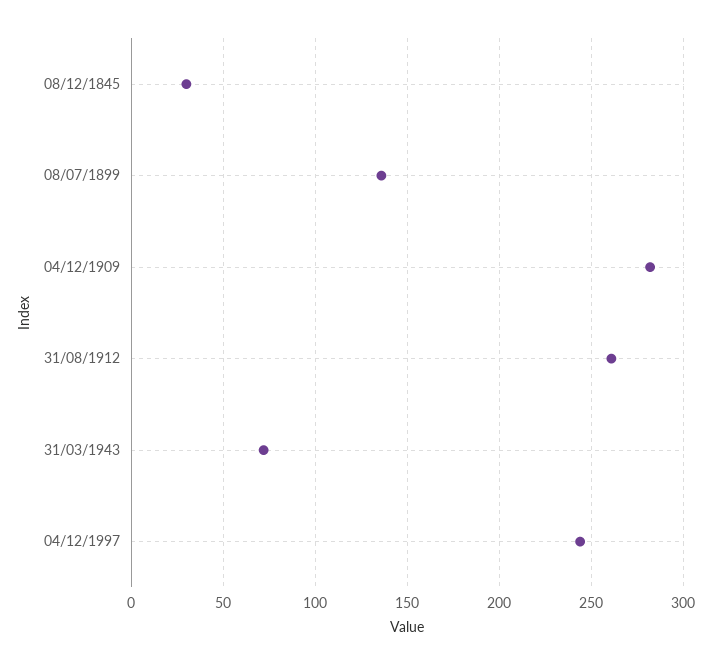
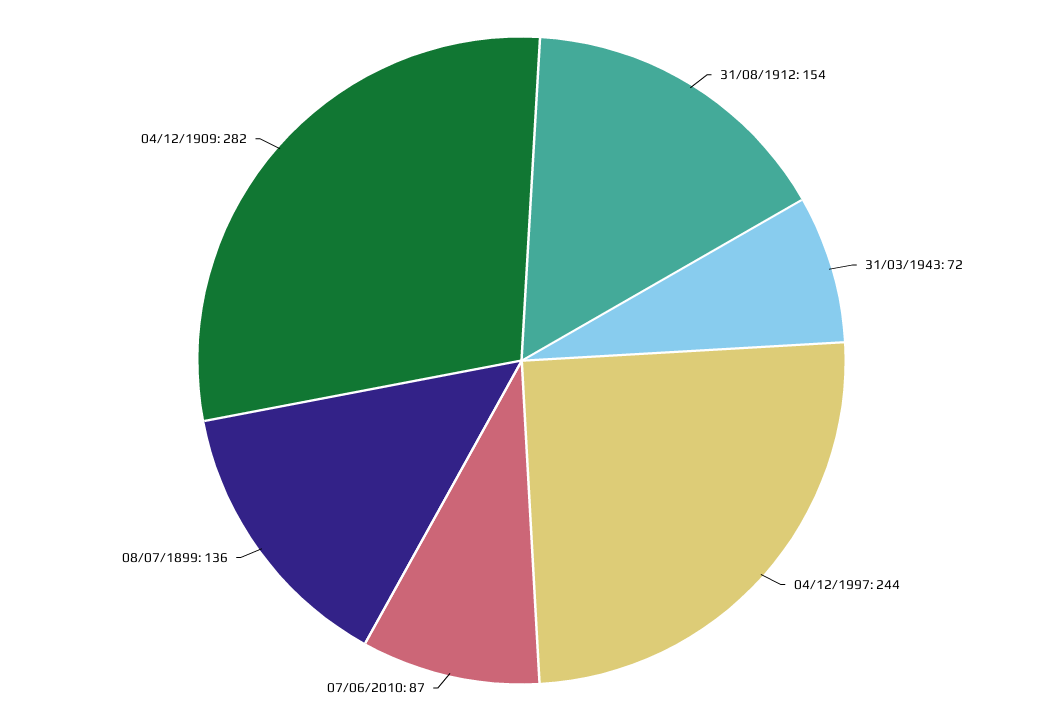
08/12/1845: 30 -> none
31/08/1912: 260 -> 154
07/06/2010: none -> 87

